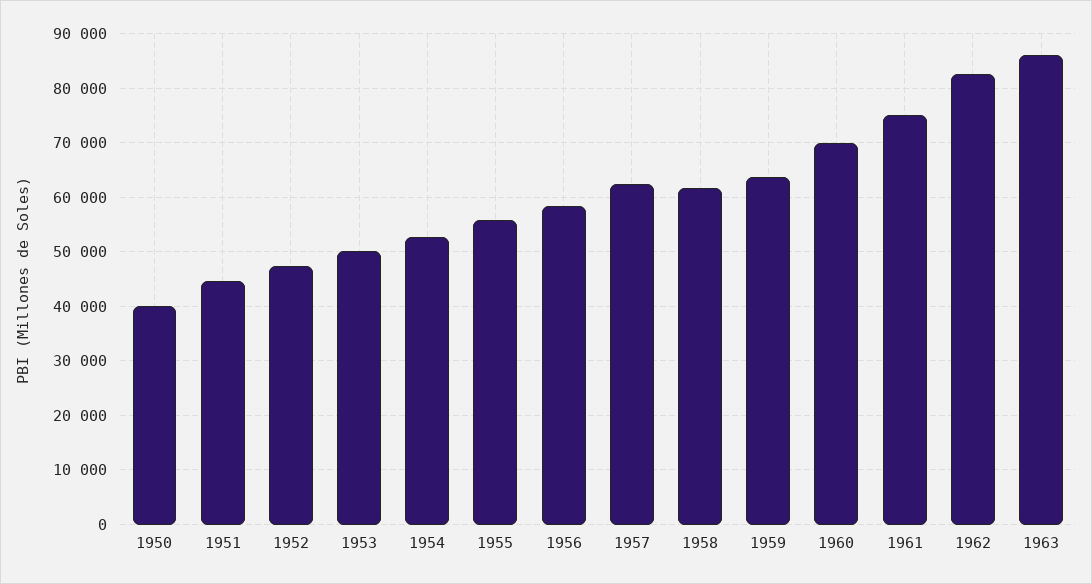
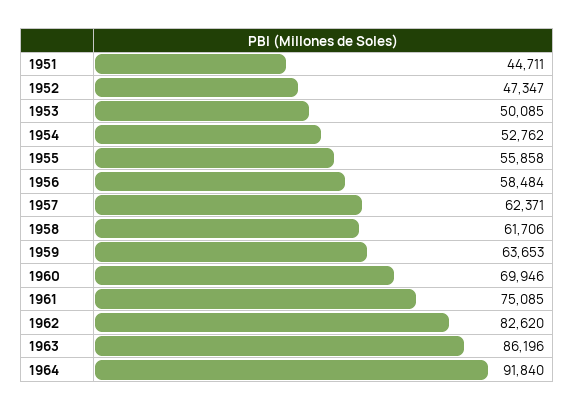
1950: 40000 -> none
1964: none -> 91840

